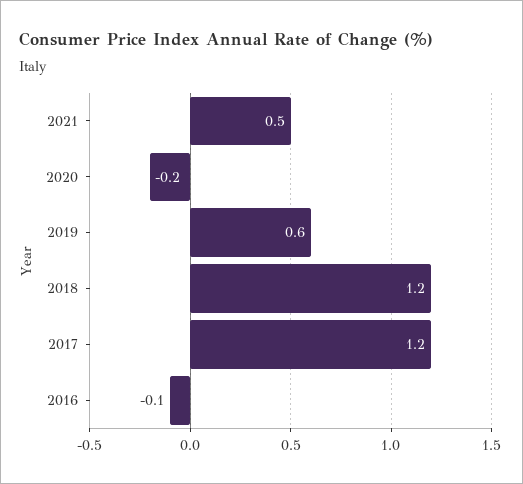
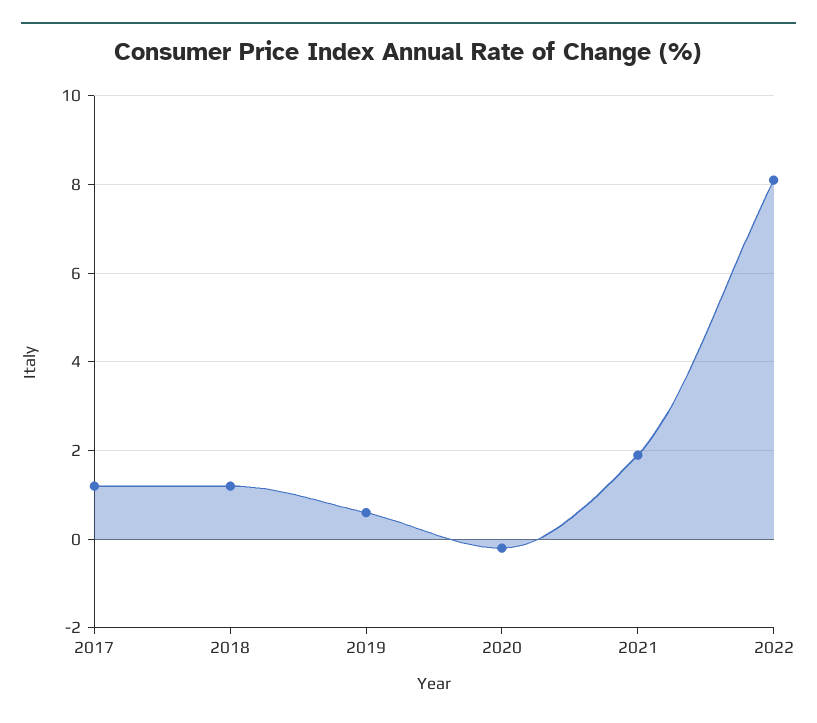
2021: 0.5 -> 2
2016: -0.1 -> none
2022: none -> 8

